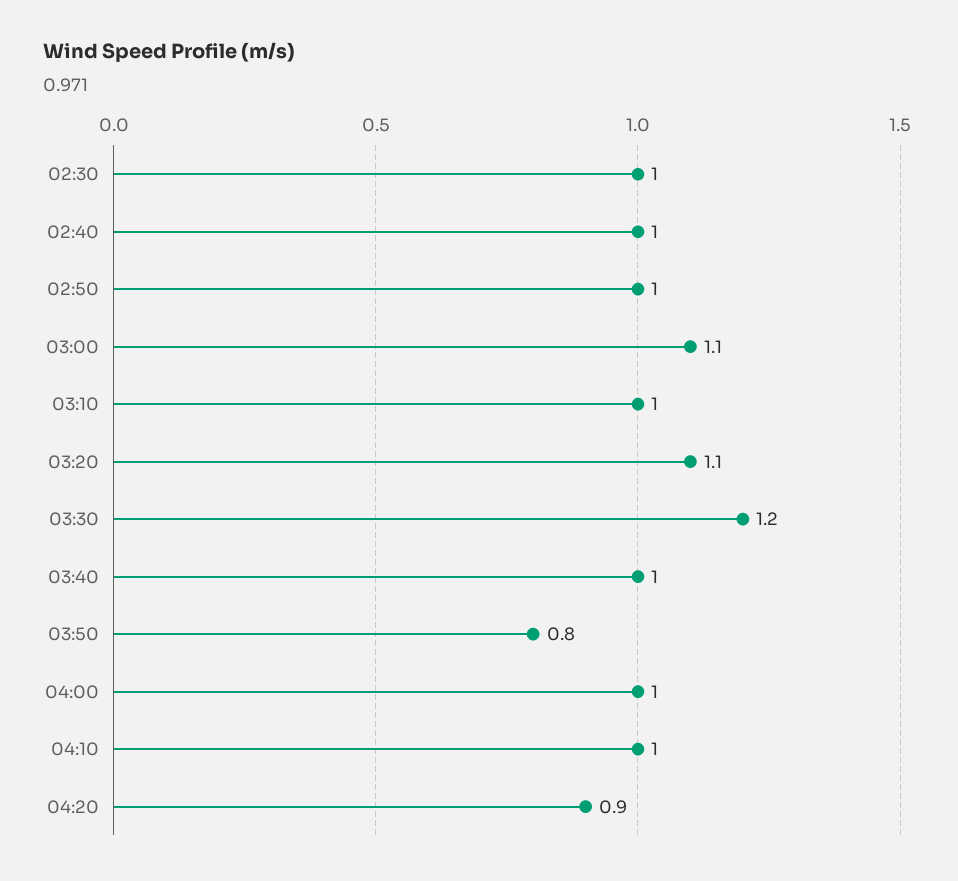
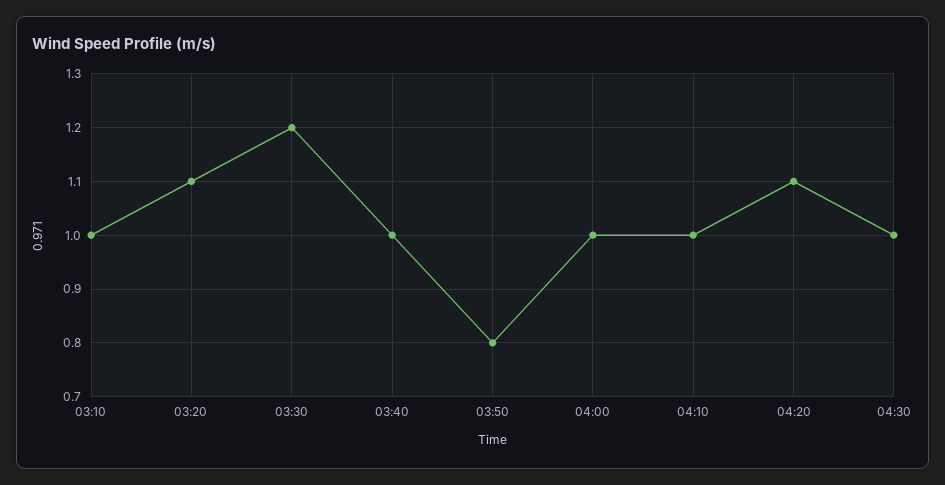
02:30: 1 -> none
02:40: 1 -> none
02:50: 1 -> none
03:00: 1.1 -> none
04:20: 0.9 -> 1.1
04:30: none -> 1

